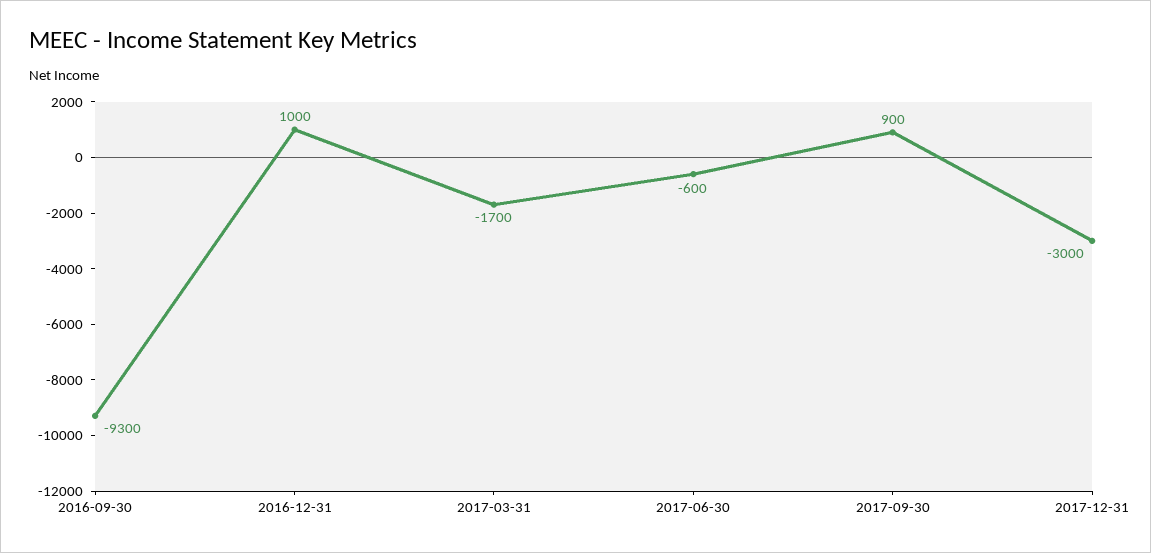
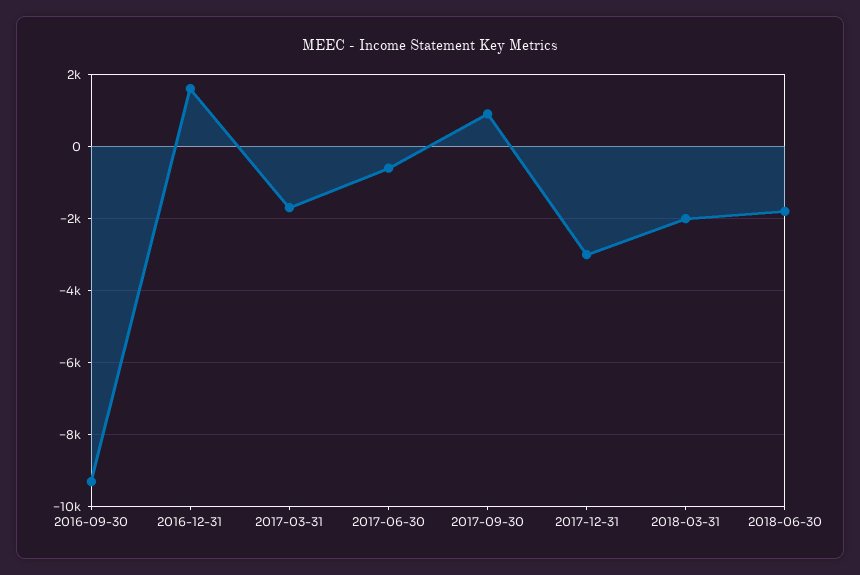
2016-12-31: 1000 -> 1600
2018-03-31: none -> -2000
2018-06-30: none -> -1800

